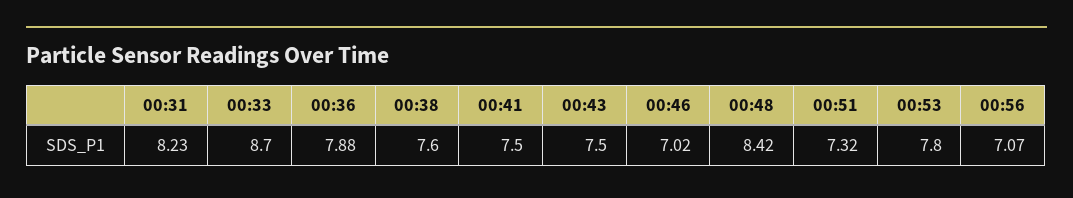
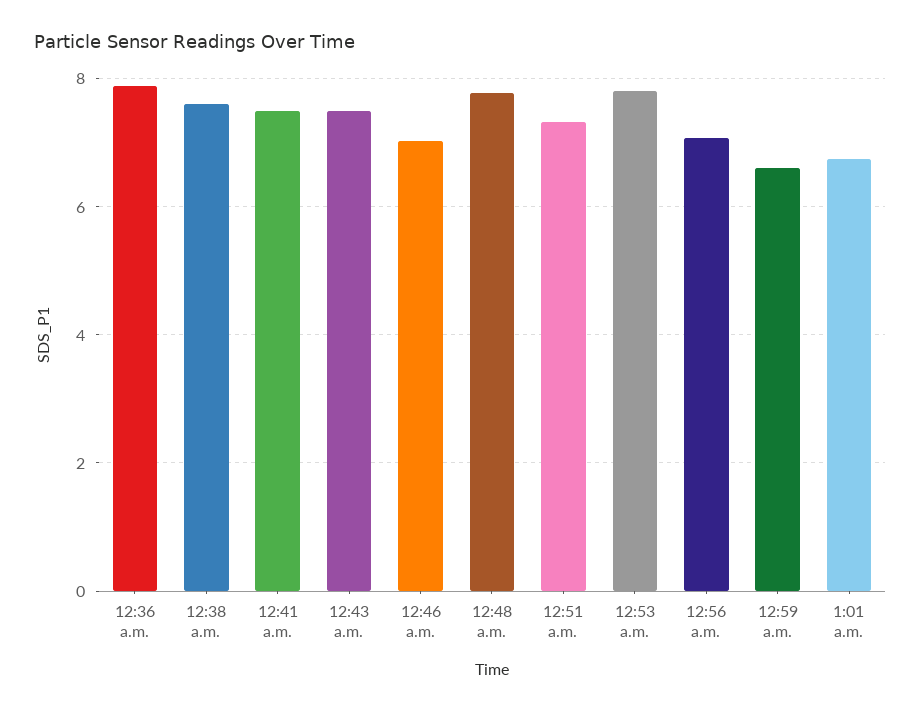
00:31: 8.23 -> none
00:33: 8.7 -> none
00:48: 8.42 -> 7.8
12:59 a.m.: none -> 6.6
1:01 a.m.: none -> 6.8

